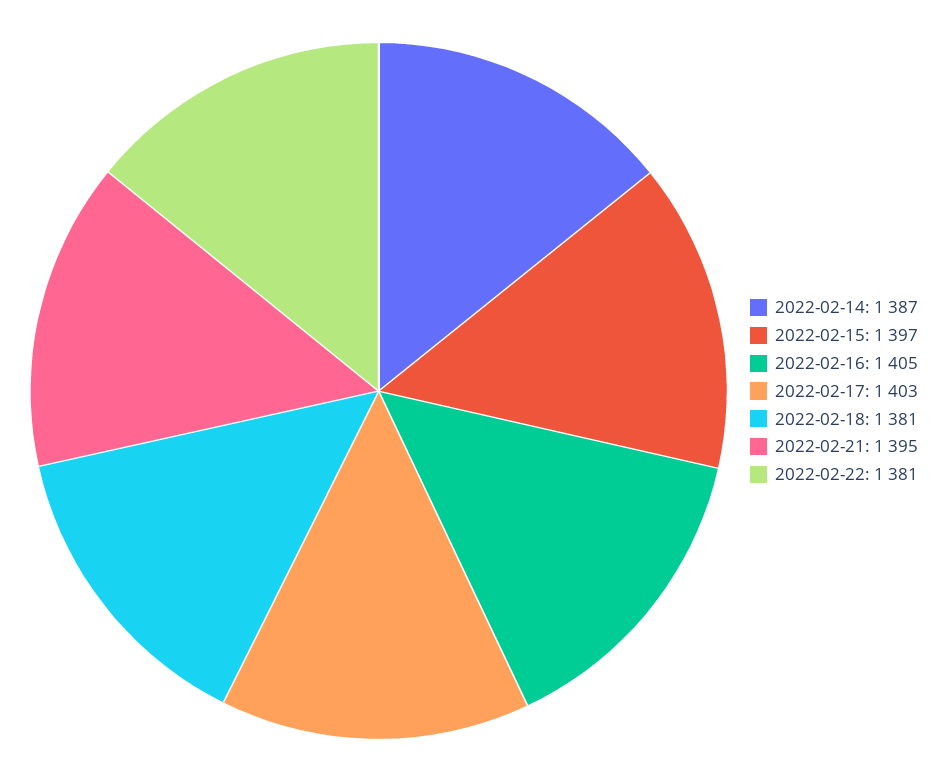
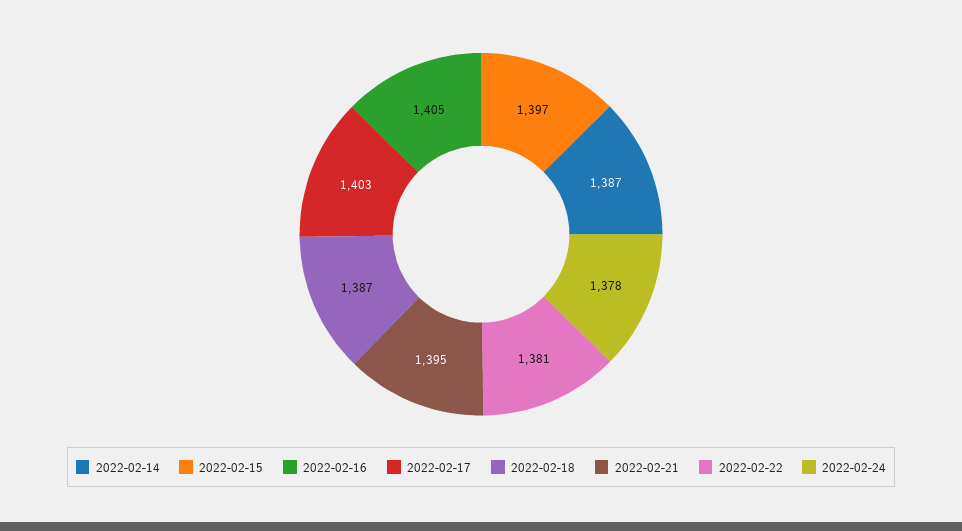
2022-02-18: 1381 -> 1387
2022-02-24: none -> 1378

